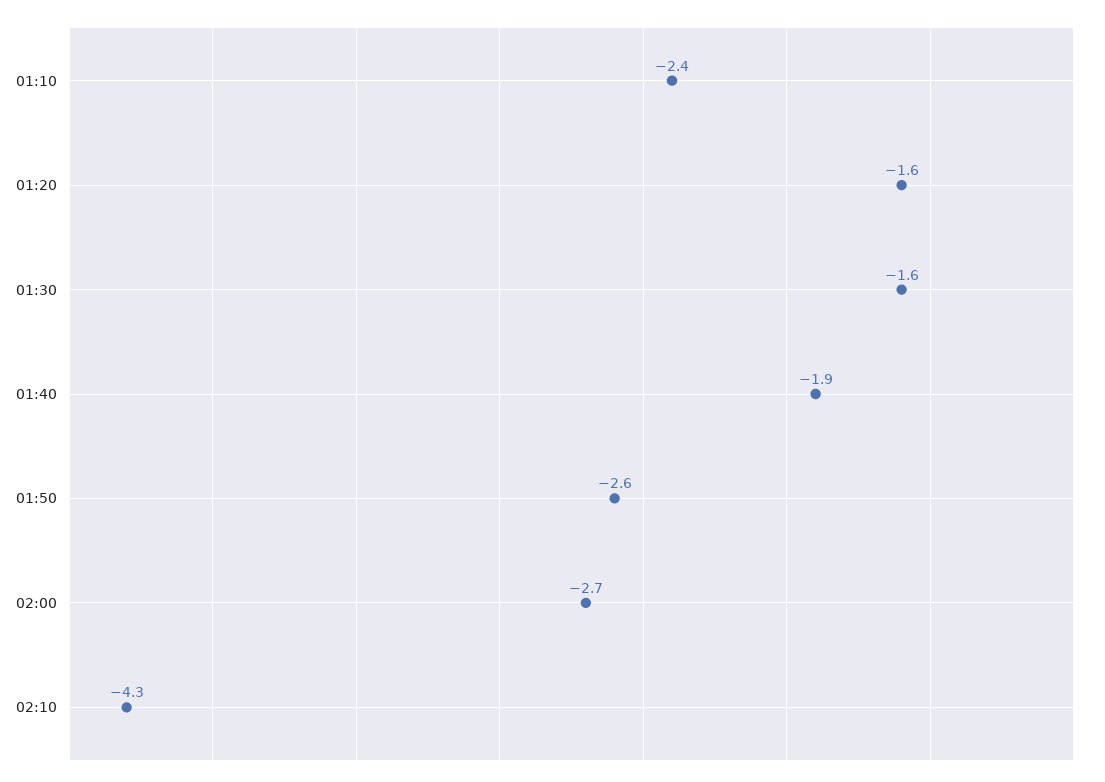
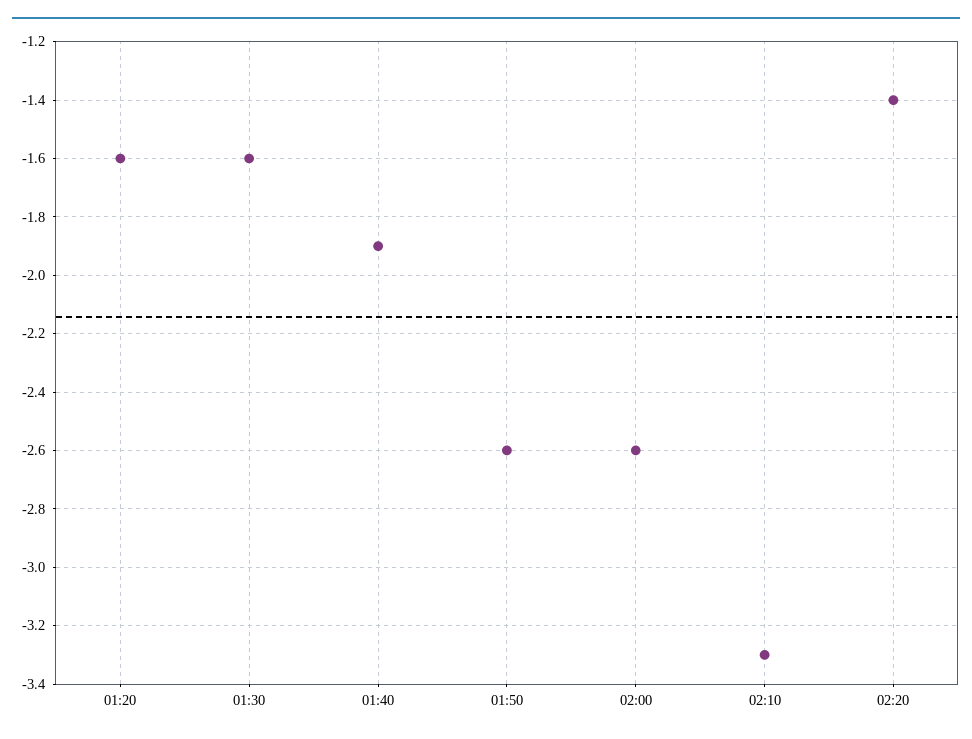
01:10: -2.4 -> none
02:00: -2.7 -> -2.6
02:10: -4.3 -> -3.3
02:20: none -> -1.4

